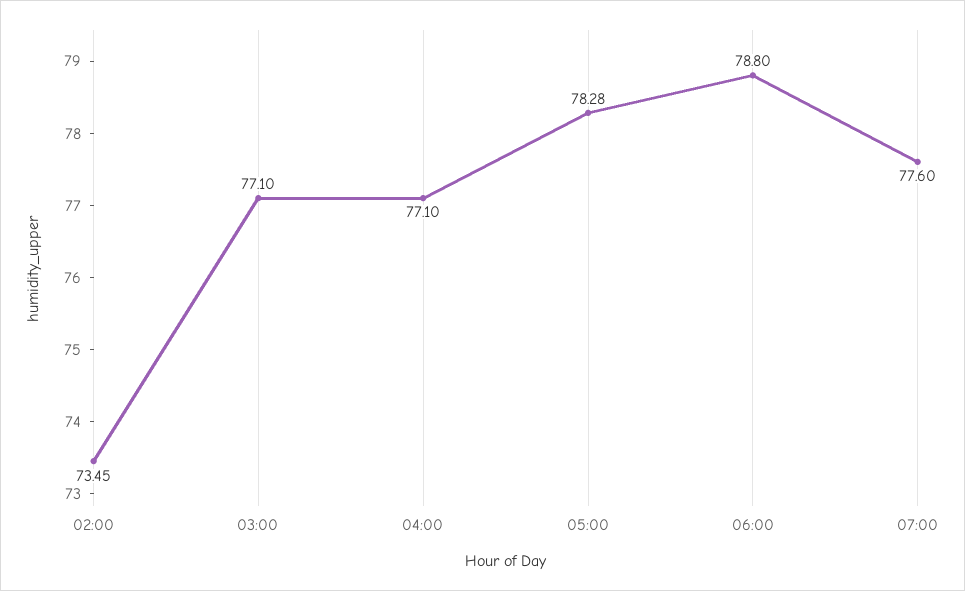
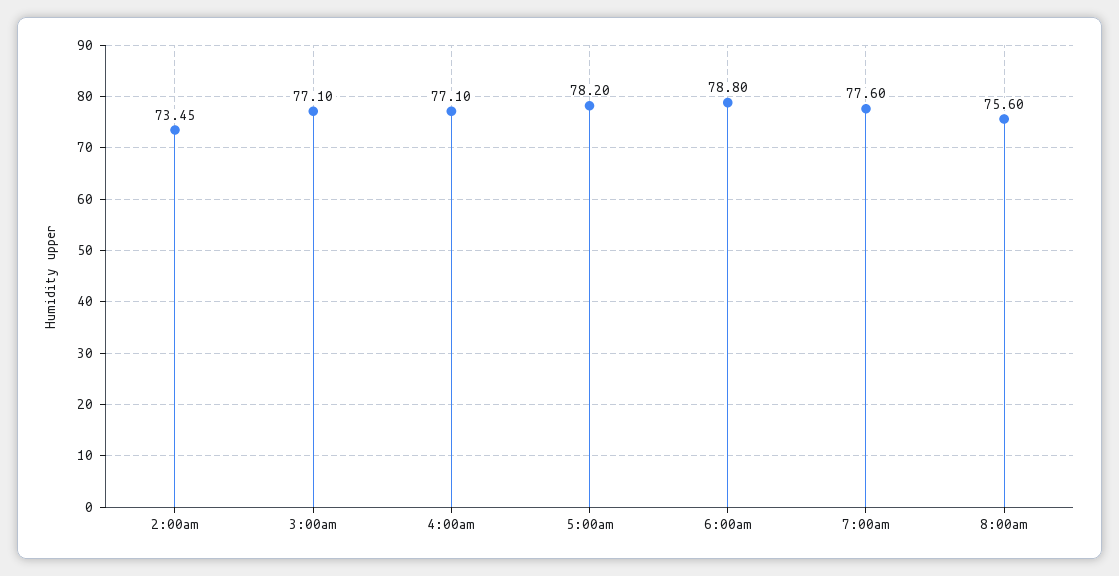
05:00: 78.28 -> 78.2
8:00am: none -> 75.6

